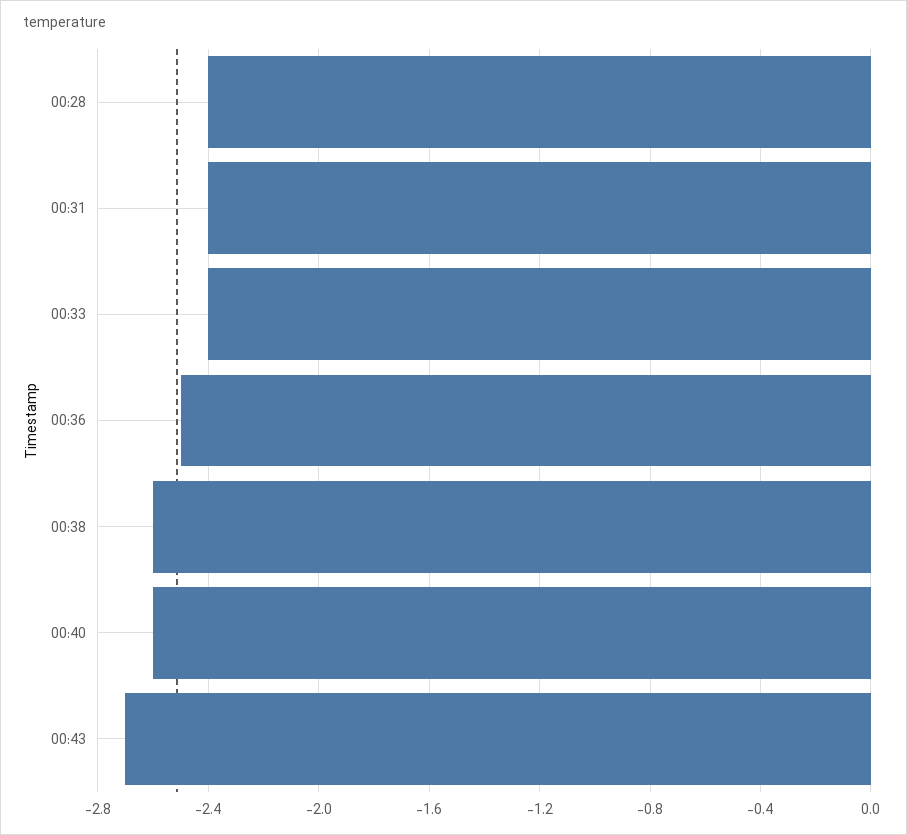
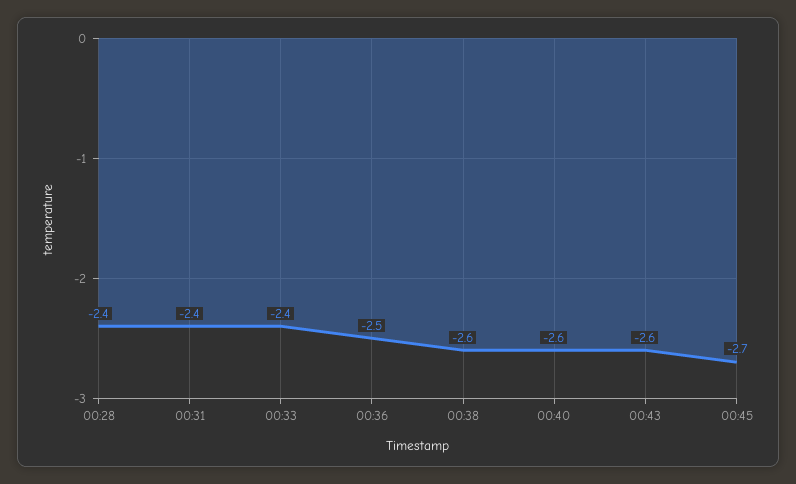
00:43: -2.7 -> -2.6
00:45: none -> -2.7

